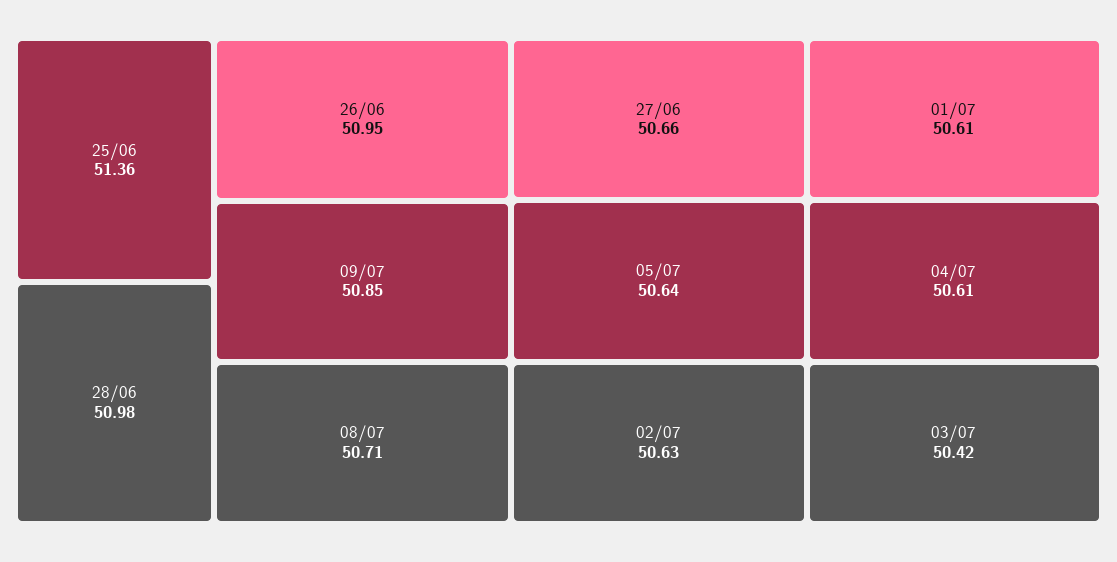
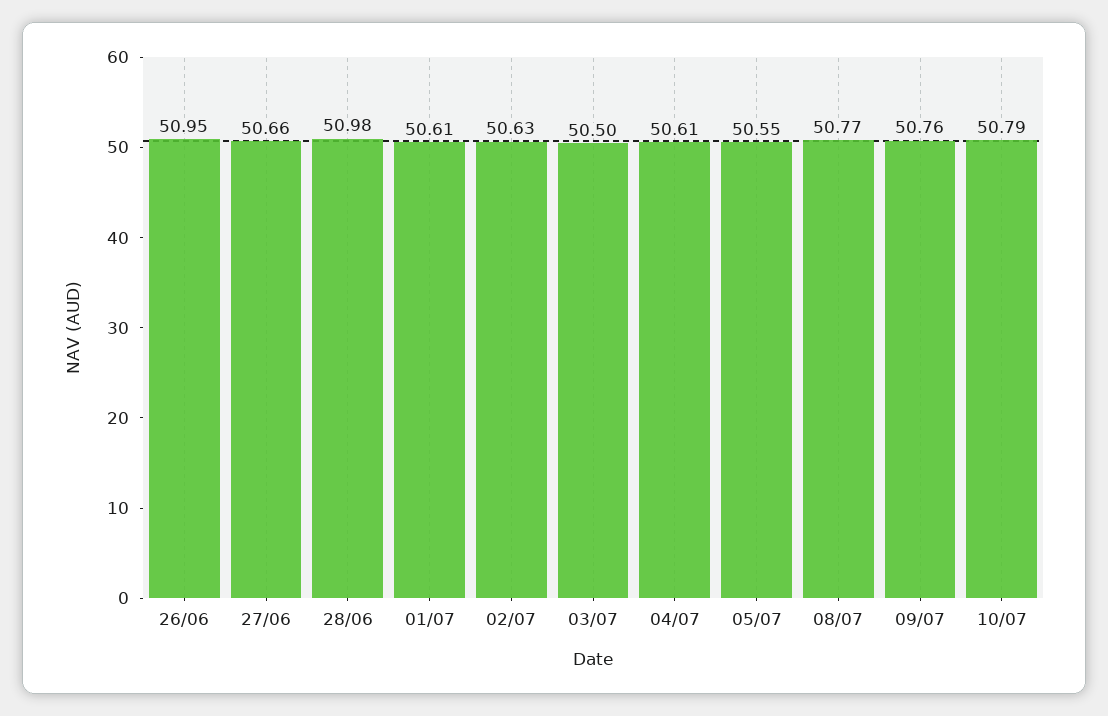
25/06: 51.36 -> none
09/07: 50.85 -> 50.76
08/07: 50.71 -> 50.77
05/07: 50.64 -> 50.55
03/07: 50.42 -> 50.5
10/07: none -> 50.79

